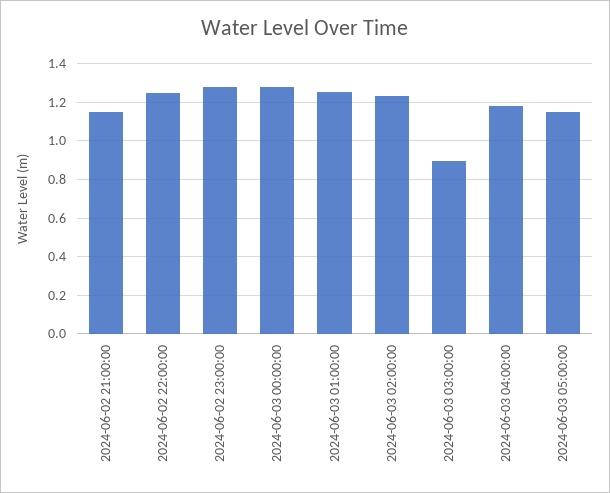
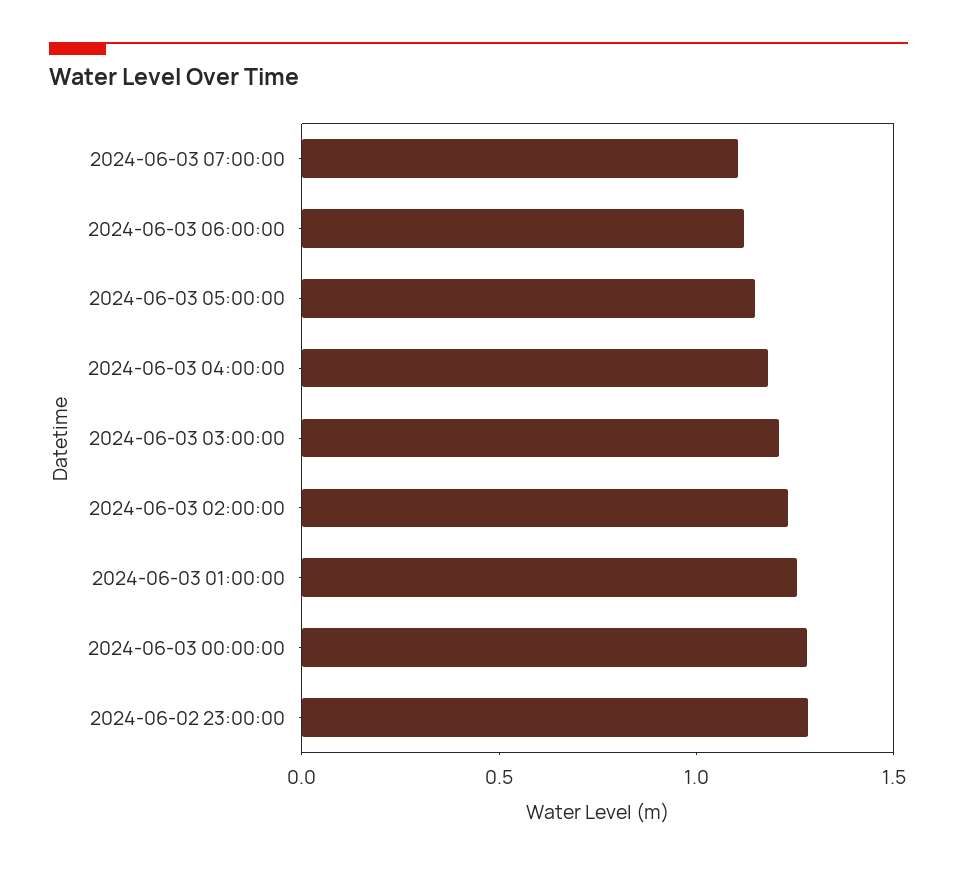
2024-06-02 21:00:00: 1.15 -> none
2024-06-02 22:00:00: 1.25 -> none
2024-06-03 03:00:00: 0.9 -> 1.2
2024-06-03 07:00:00: none -> 1.1
2024-06-03 06:00:00: none -> 1.1

